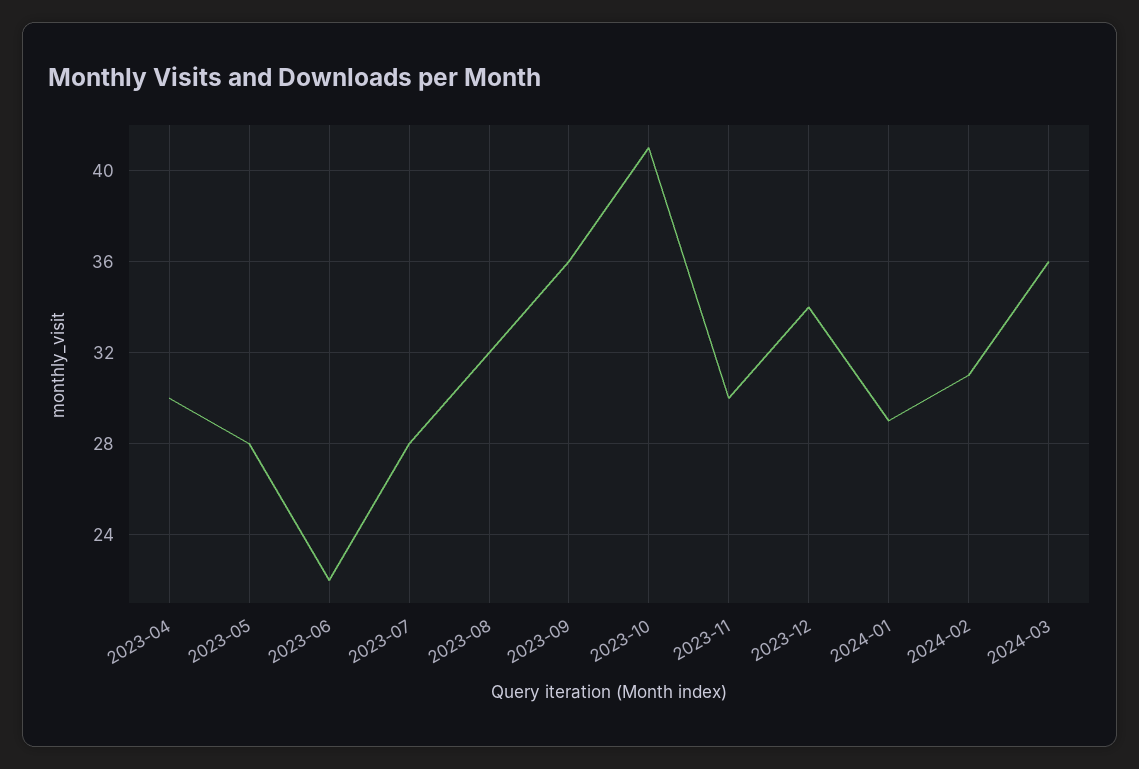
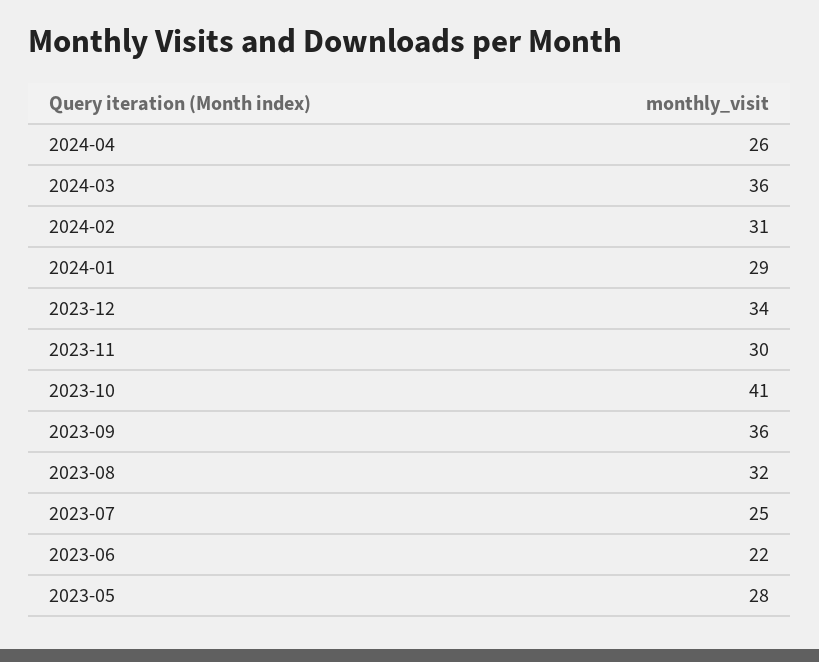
2023-04: 30 -> none
2023-07: 28 -> 25
2024-04: none -> 26

